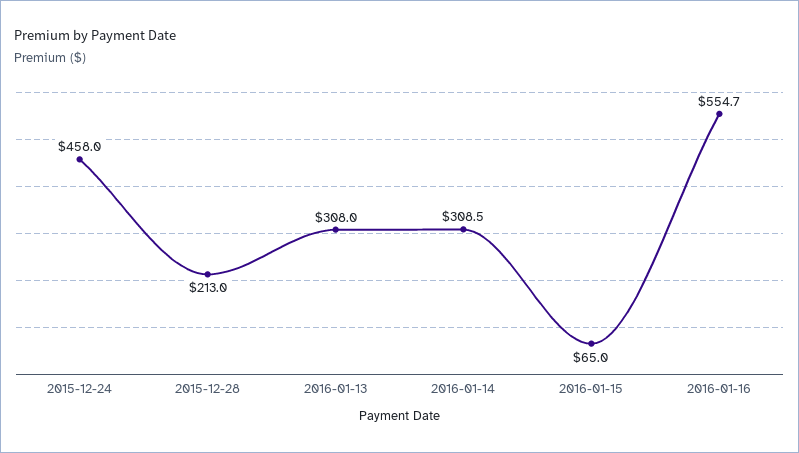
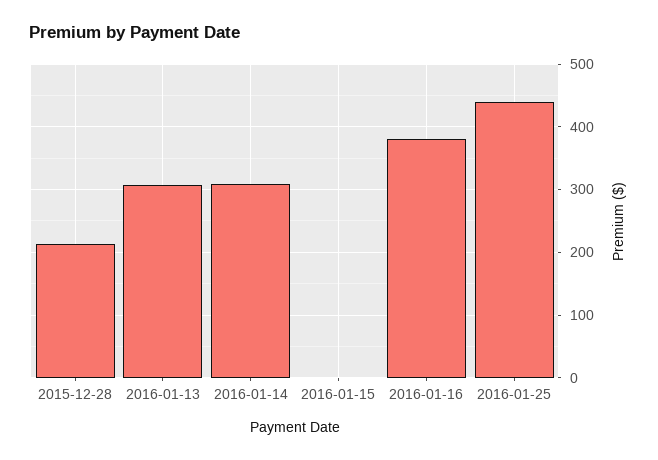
2015-12-24: 458 -> none
2016-01-15: 65 -> 0
2016-01-16: 554.7 -> 380
2016-01-25: none -> 440

